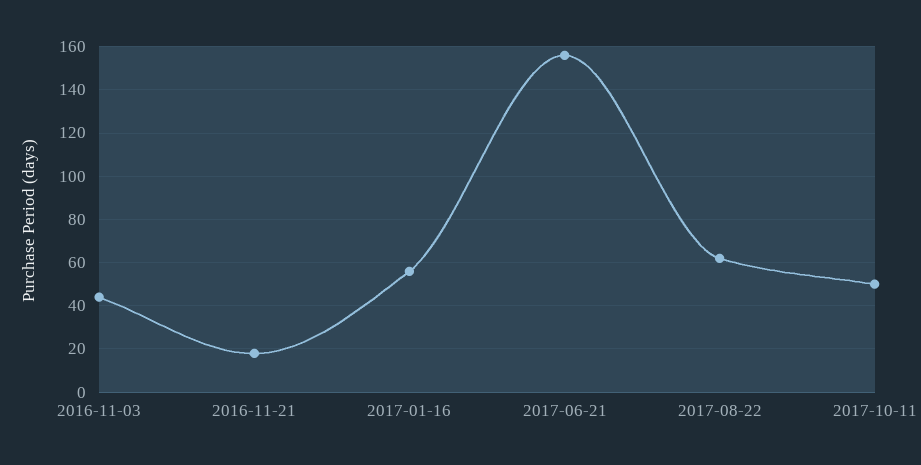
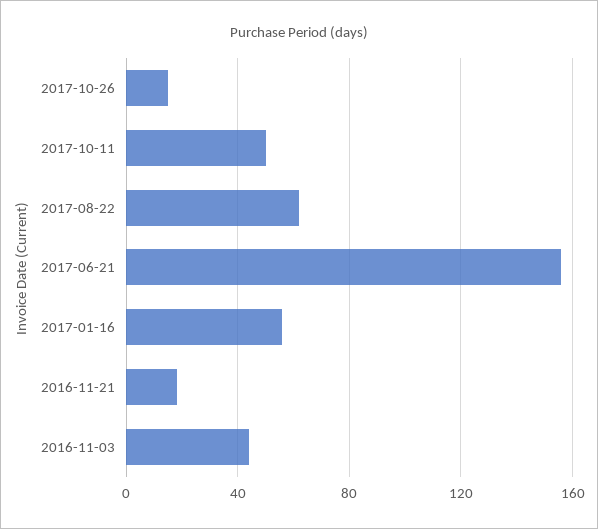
2017-10-26: none -> 15

